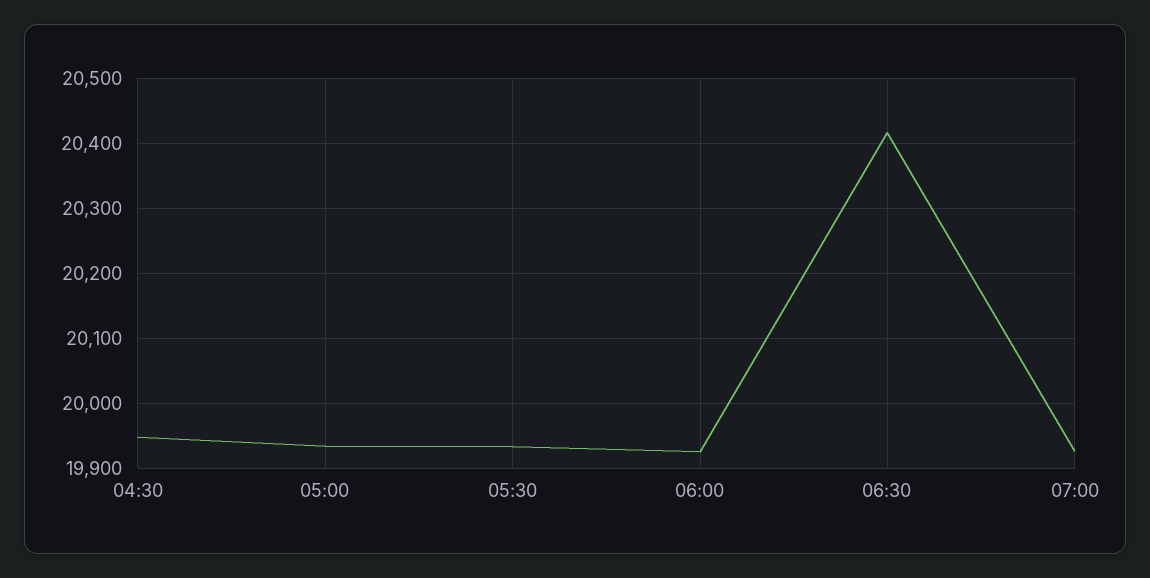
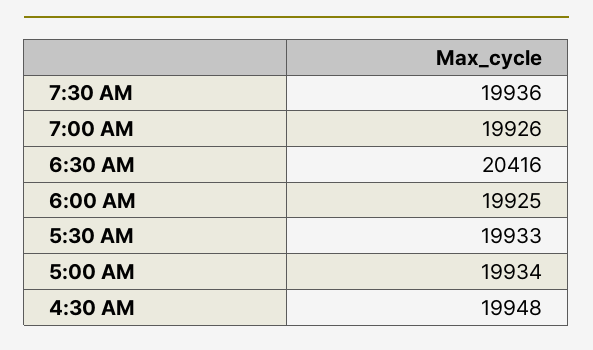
7:30 AM: none -> 19936

